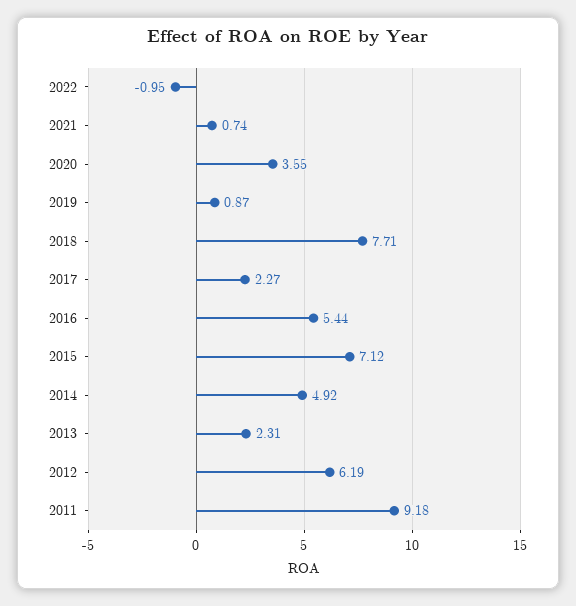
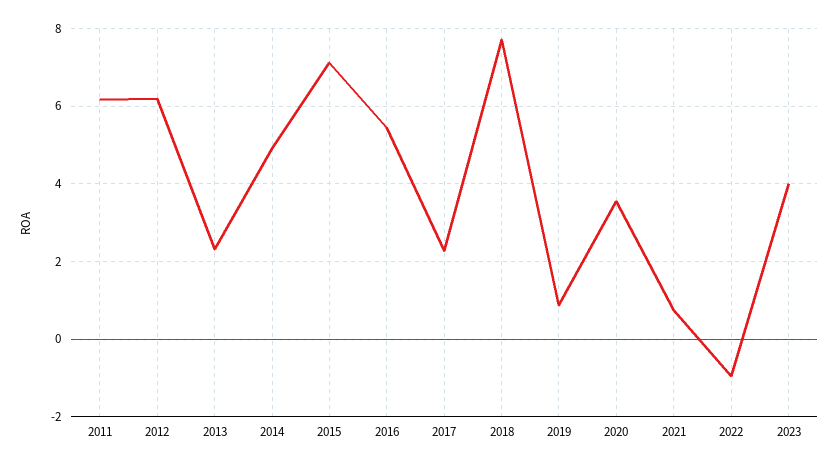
2011: 9.18 -> 6.2
2023: none -> 4

